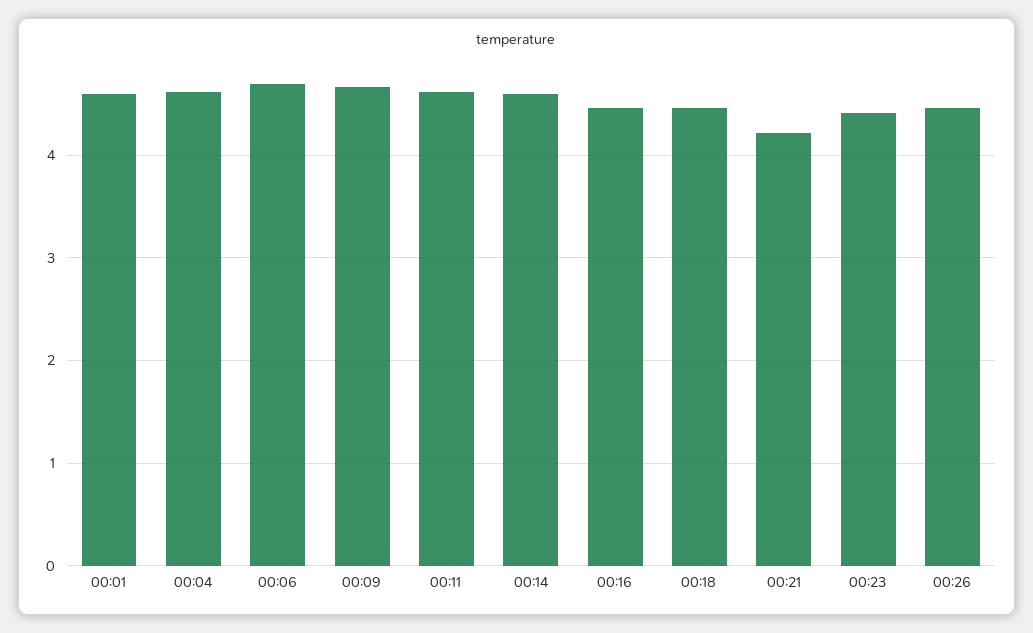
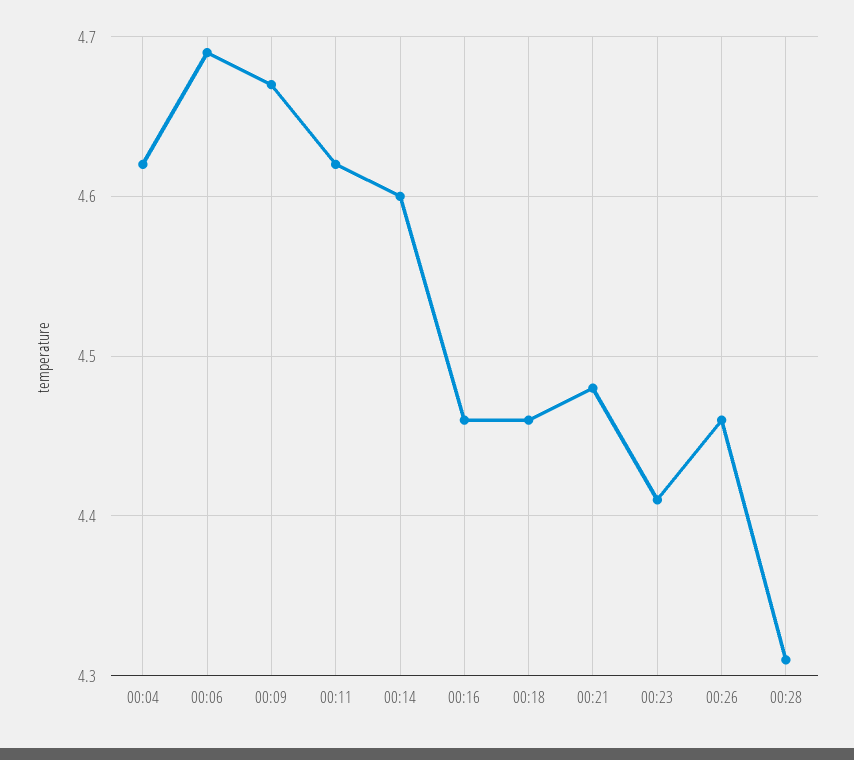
00:01: 4.6 -> none
00:21: 4.2 -> 4.48
00:28: none -> 4.31

